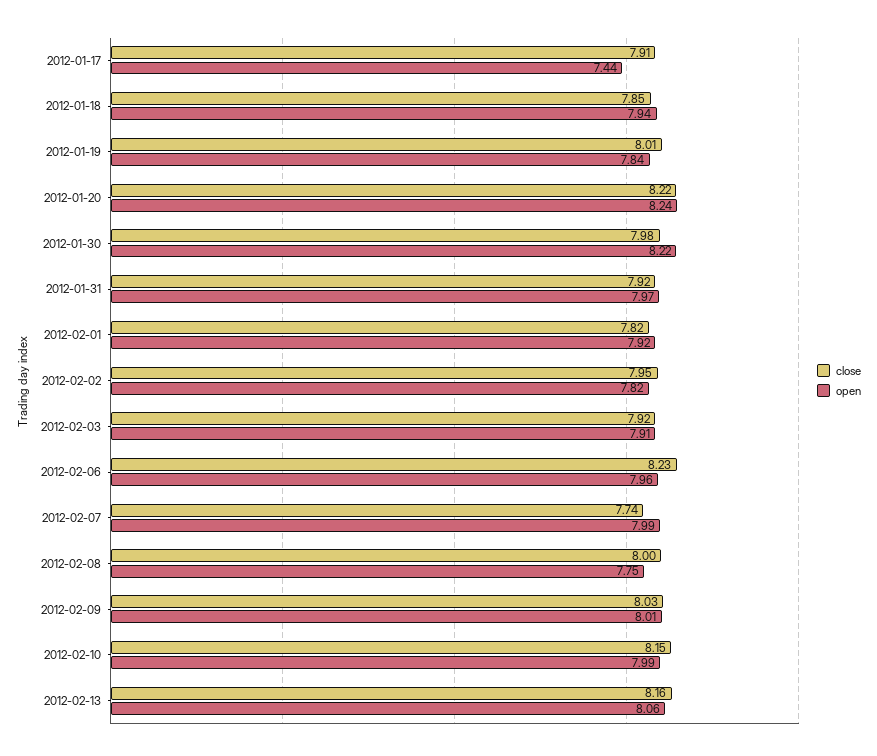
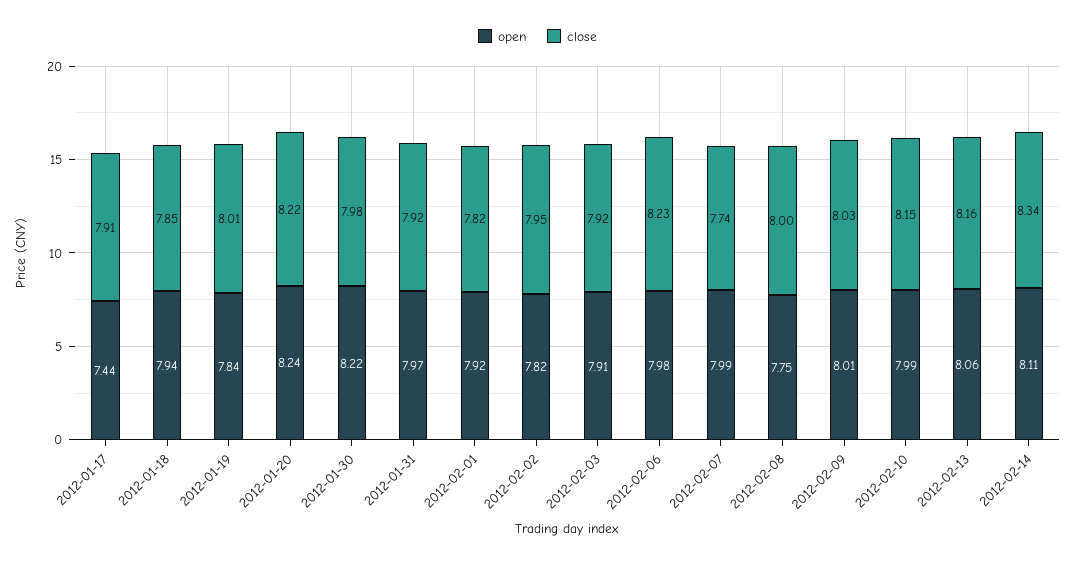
open, 2012-02-06: 7.96 -> 7.98
open, 2012-02-14: none -> 8.11
close, 2012-02-14: none -> 8.34

